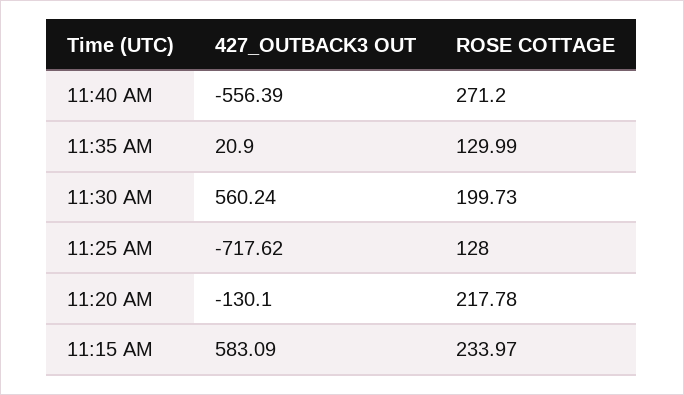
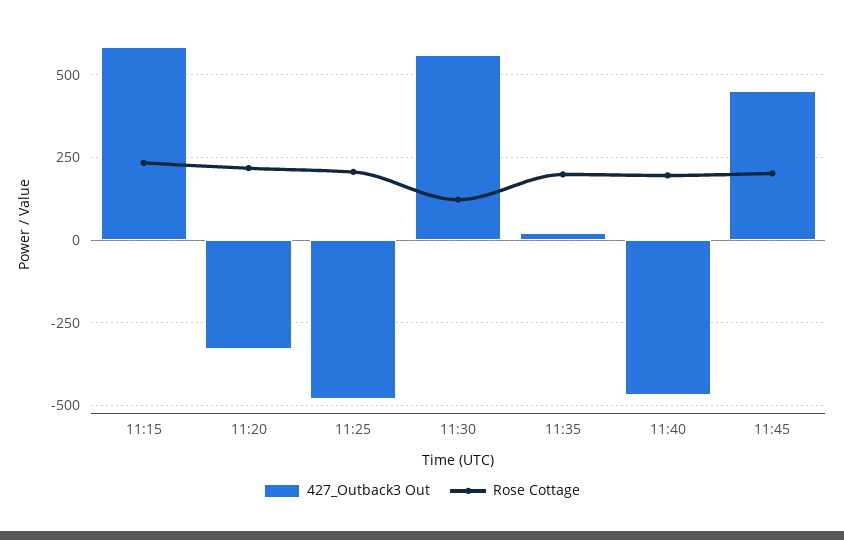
427_OUTBACK3 OUT, 11:40 AM: -556.39 -> -475
ROSE COTTAGE, 11:40 AM: 271.2 -> 200
ROSE COTTAGE, 11:35 AM: 129.99 -> 200
ROSE COTTAGE, 11:30 AM: 199.73 -> 125
427_OUTBACK3 OUT, 11:25 AM: -717.62 -> -475
ROSE COTTAGE, 11:25 AM: 128 -> 200
427_OUTBACK3 OUT, 11:20 AM: -130.1 -> -325
427_OUTBACK3 OUT, 11:45: none -> 450
ROSE COTTAGE, 11:45: none -> 200

